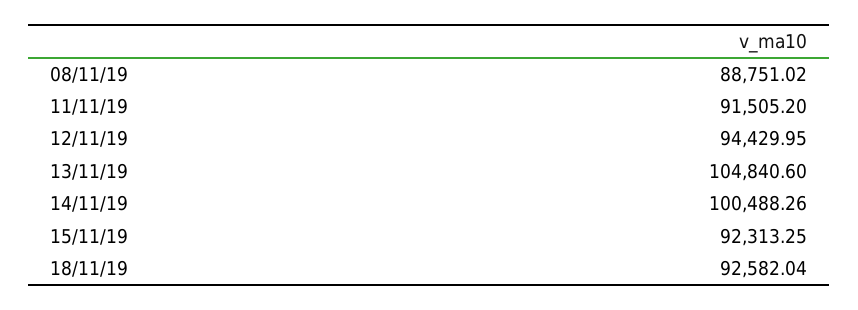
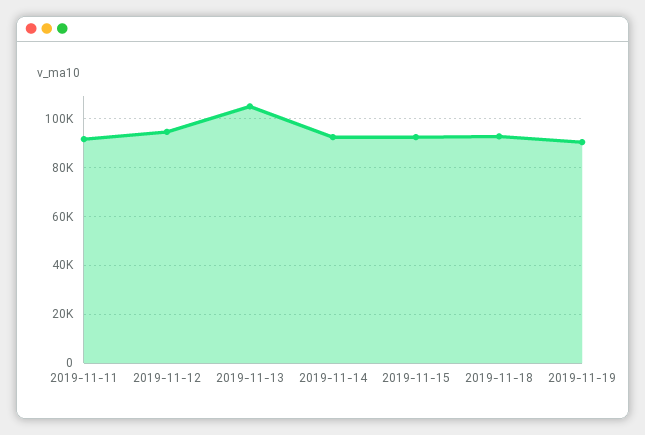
08/11/19: 88751.02 -> none
14/11/19: 100488.26 -> 92500
2019-11-19: none -> 90000

